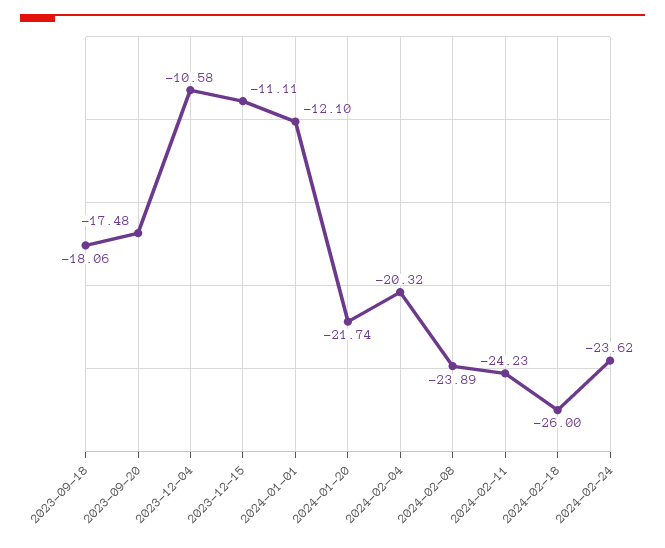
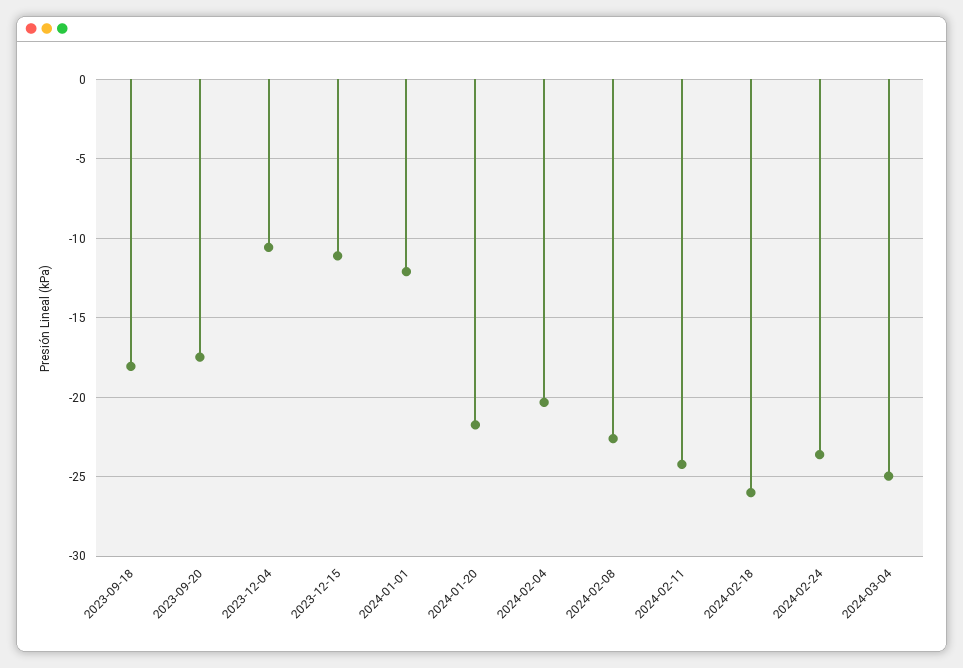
2024-02-08: -23.89 -> -22.5
2024-03-04: none -> -25

